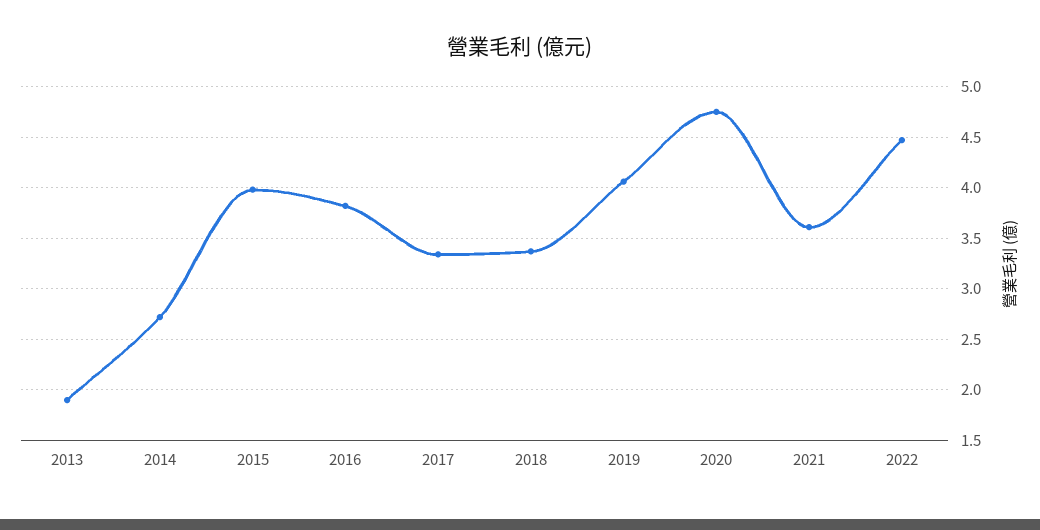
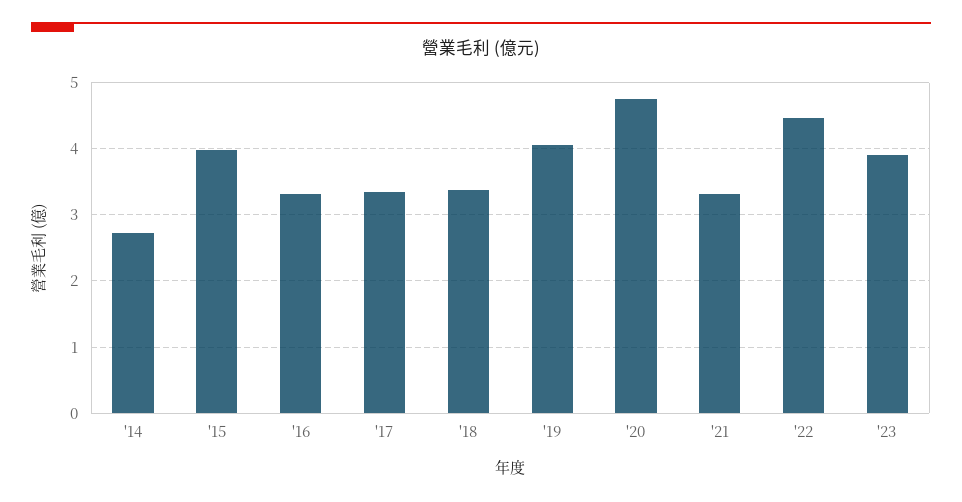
2013: 1.9 -> none
2016: 3.8 -> 3.3
2021: 3.6 -> 3.3
'23: none -> 3.9

